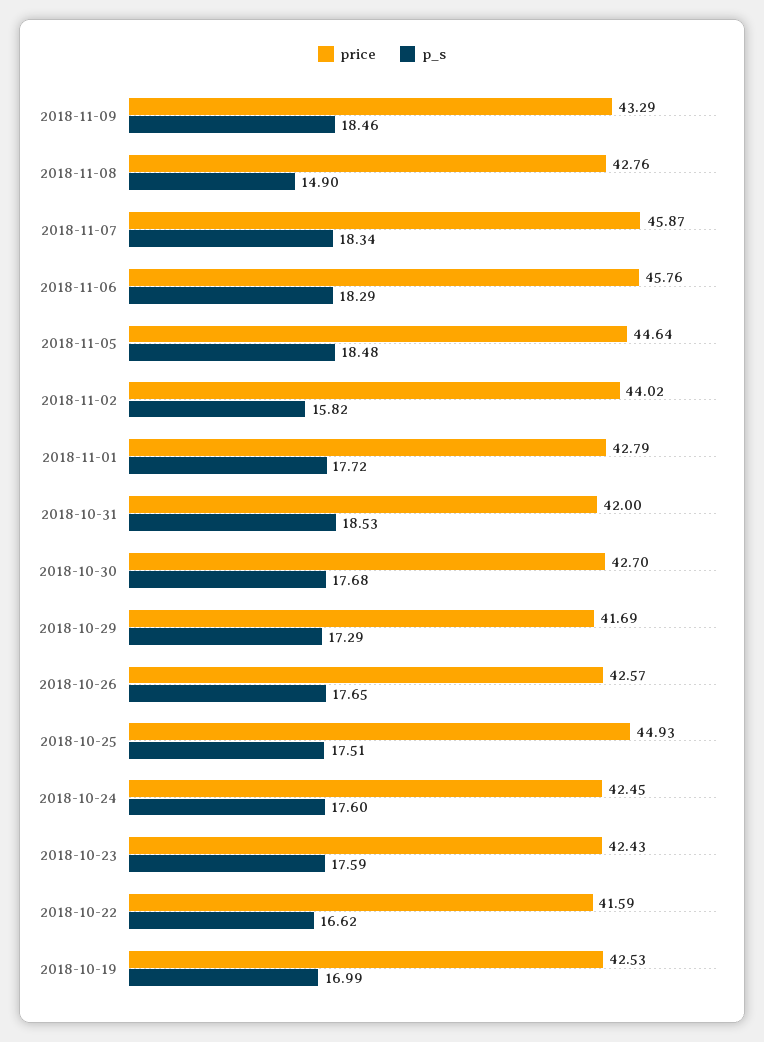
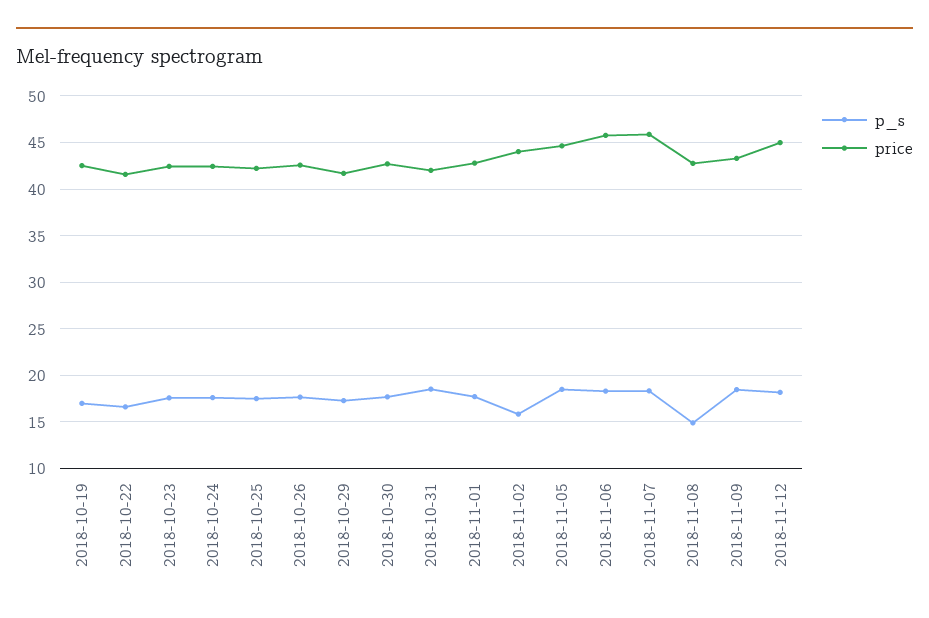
price, 2018-10-25: 44.93 -> 42
p_s, 2018-11-12: none -> 18
price, 2018-11-12: none -> 45

